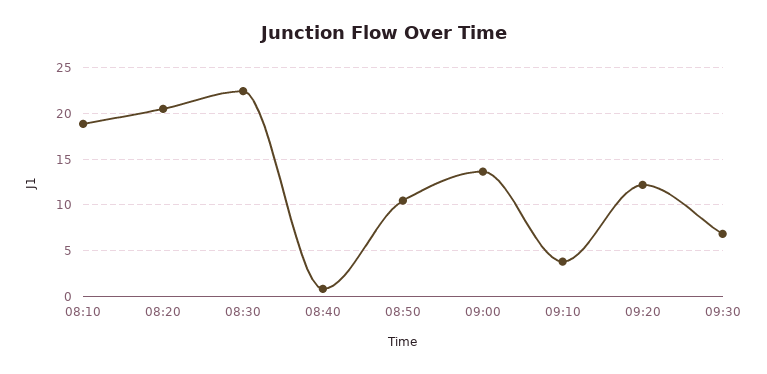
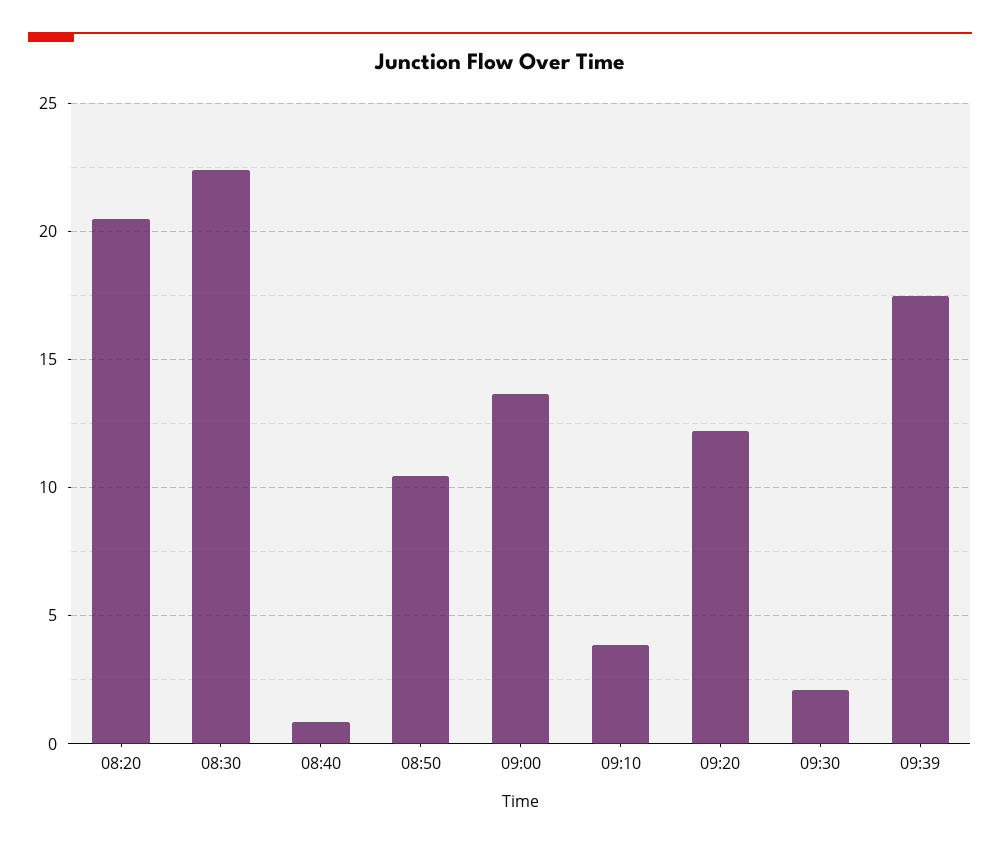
08:10: 19 -> none
09:30: 7 -> 2
09:39: none -> 17.5

